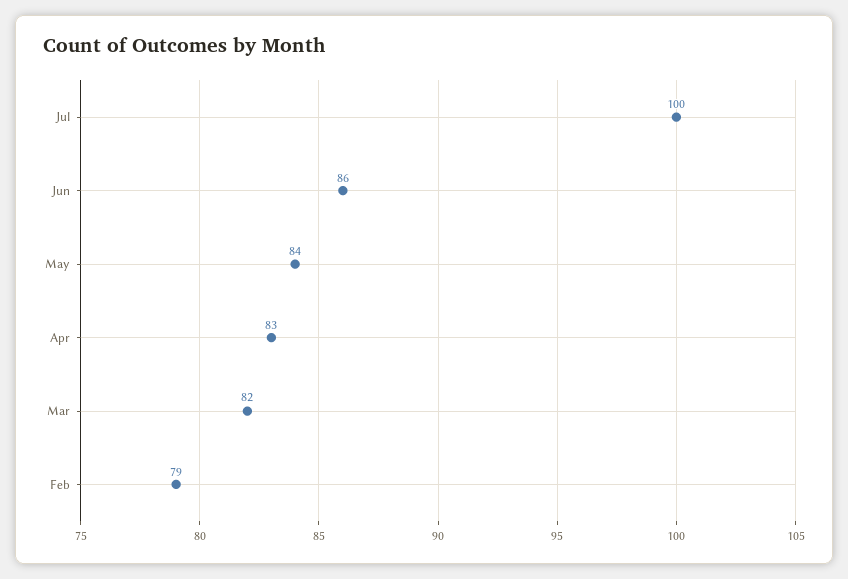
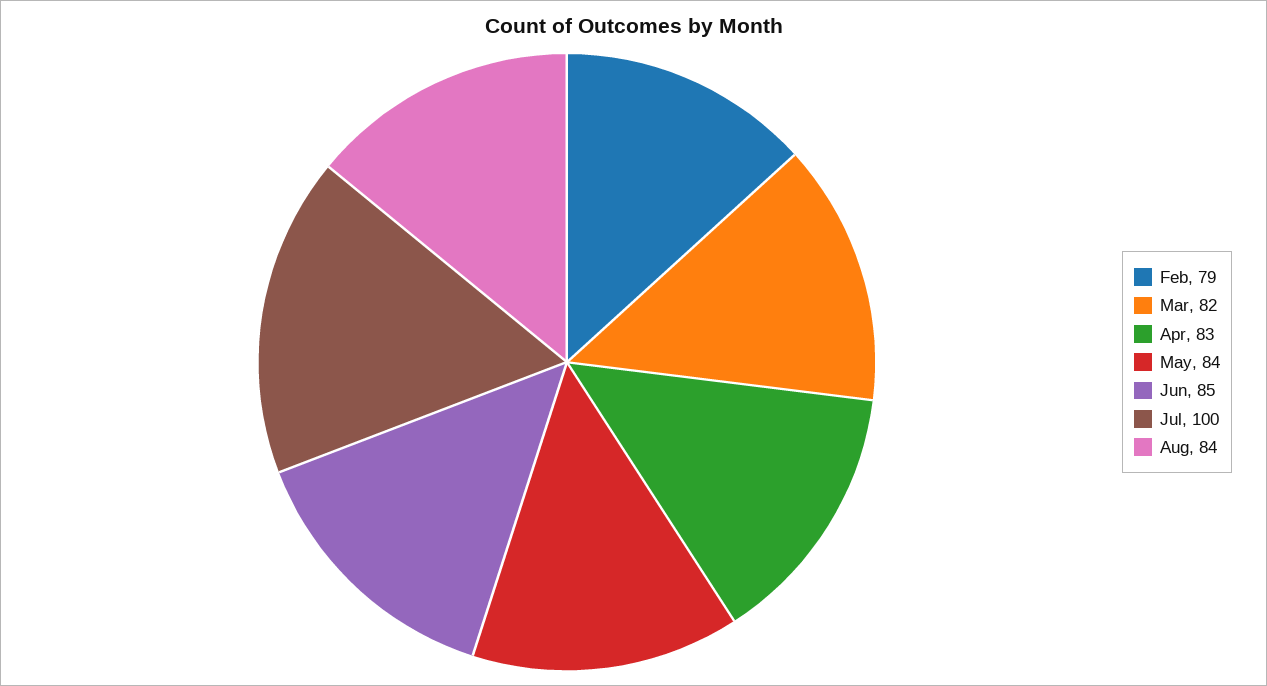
Jun: 86 -> 85
Aug: none -> 84

